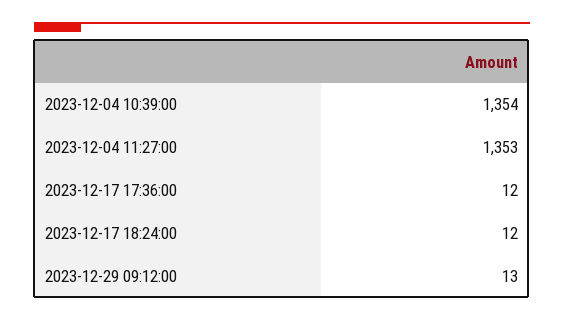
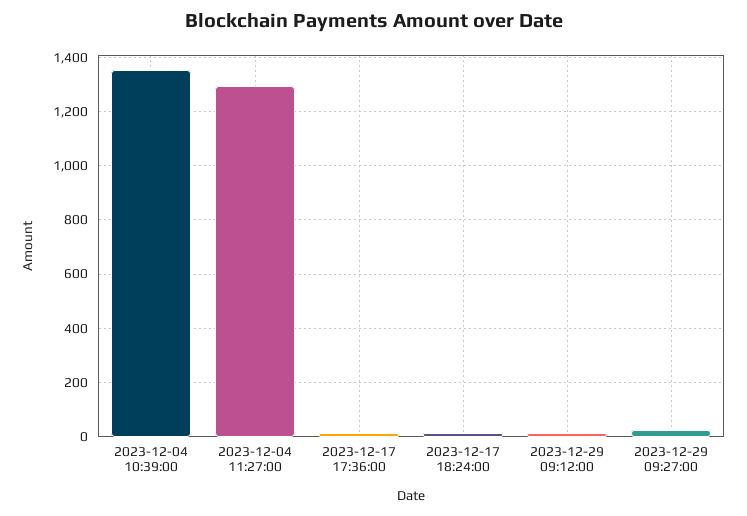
2023-12-04 11:27:00: 1353 -> 1300
2023-12-29 09:27:00: none -> 25

